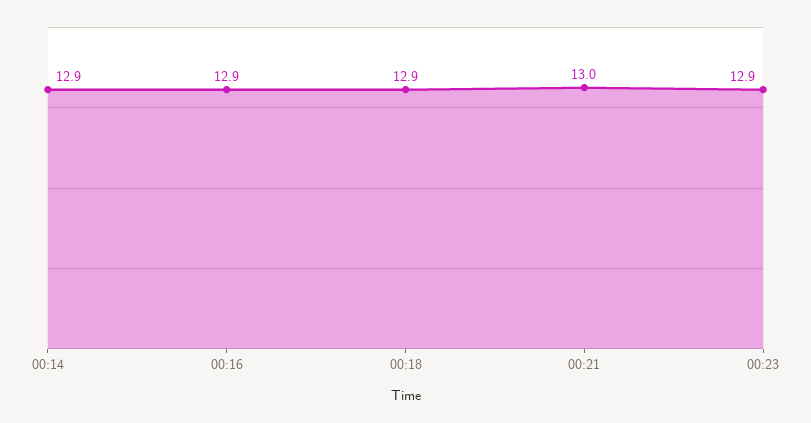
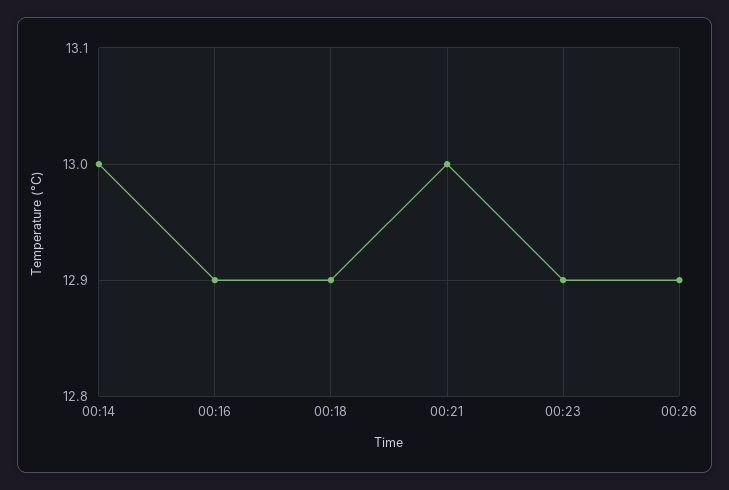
00:14: 12.9 -> 13
00:26: none -> 12.9

